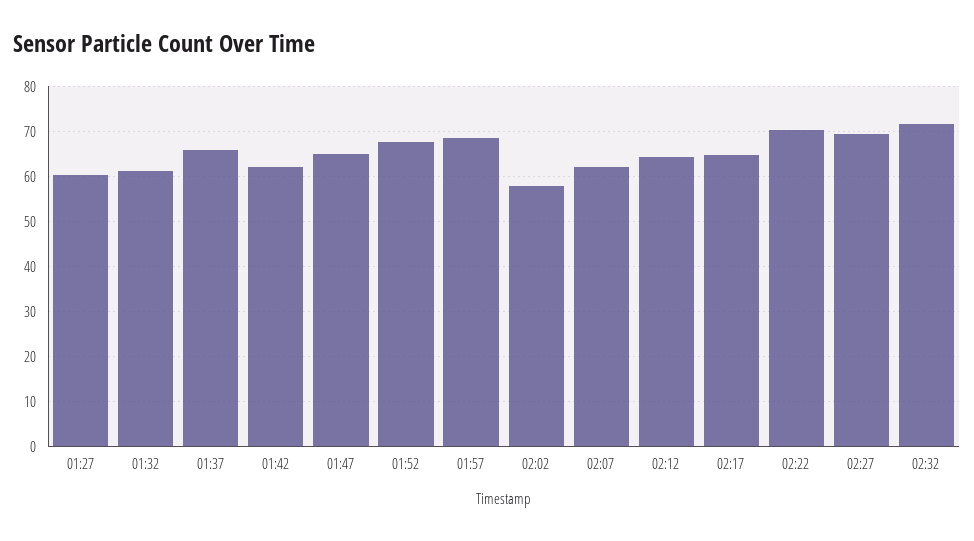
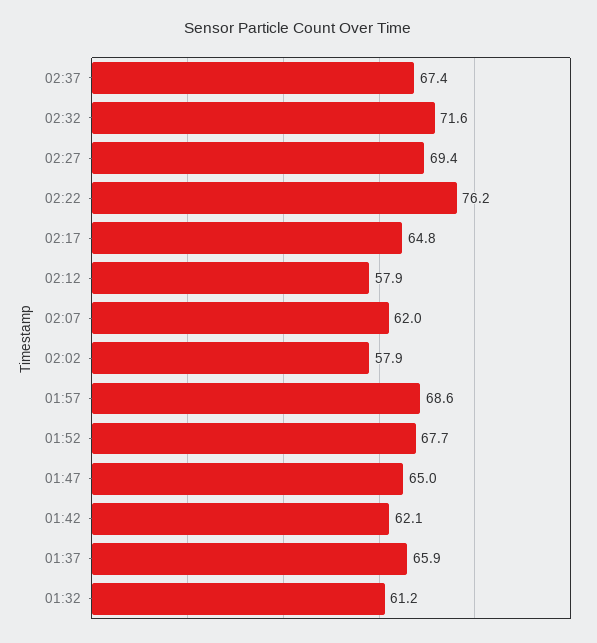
01:27: 60 -> none
02:12: 64 -> 57.9
02:22: 70 -> 76.2
02:37: none -> 67.4

